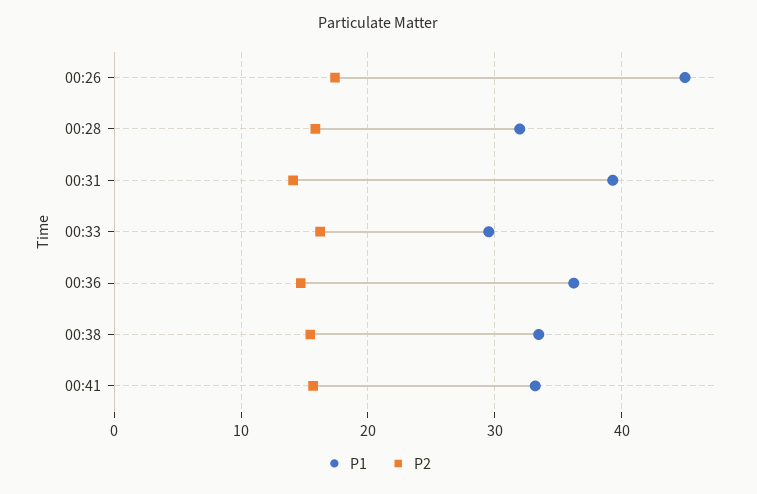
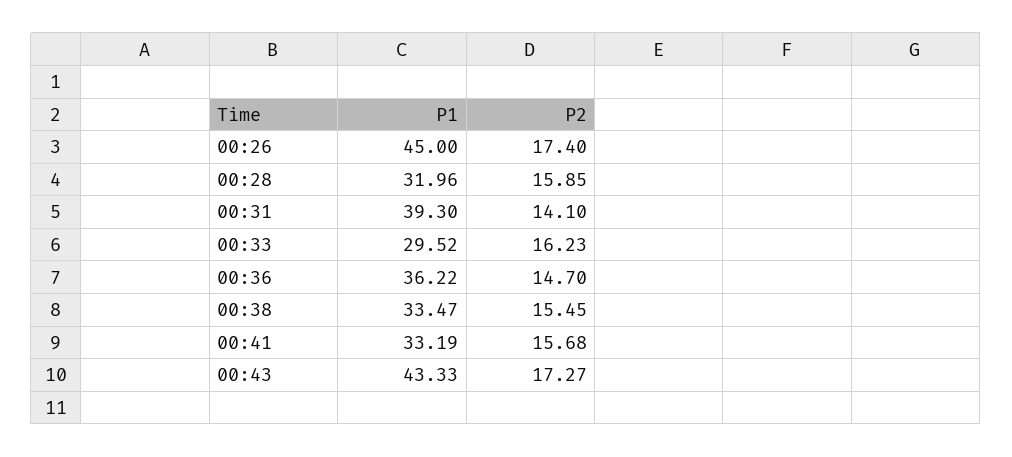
P1, 00:43: none -> 43.33
P2, 00:43: none -> 17.27

